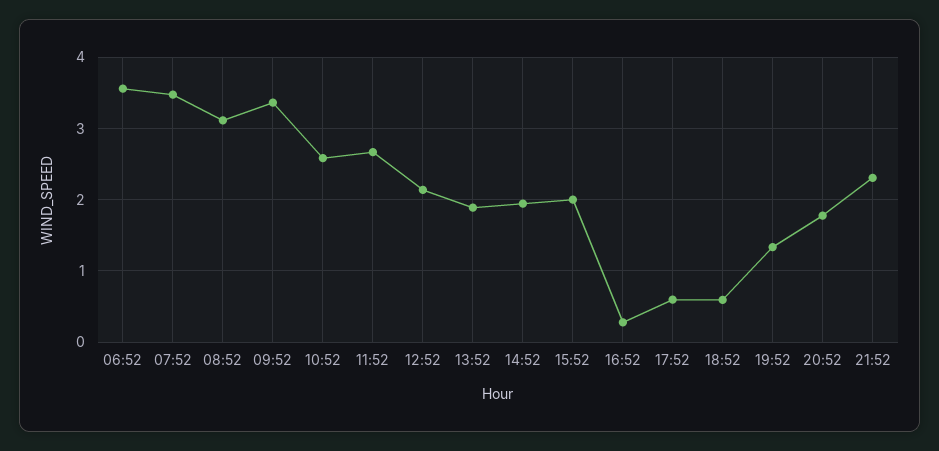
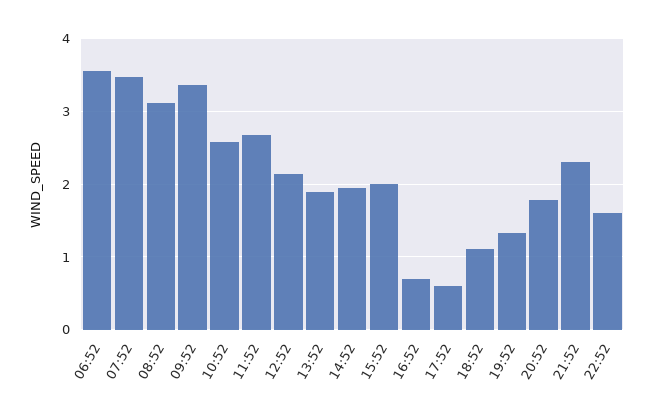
16:52: 0.3 -> 0.7
18:52: 0.6 -> 1.1
22:52: none -> 1.6

